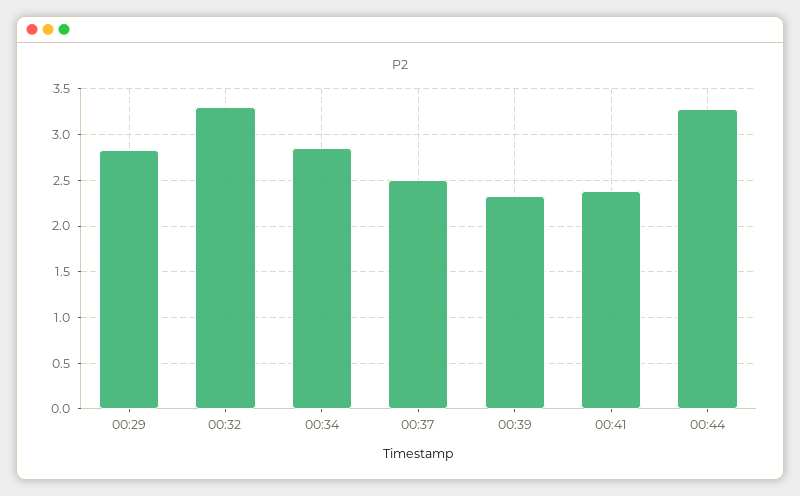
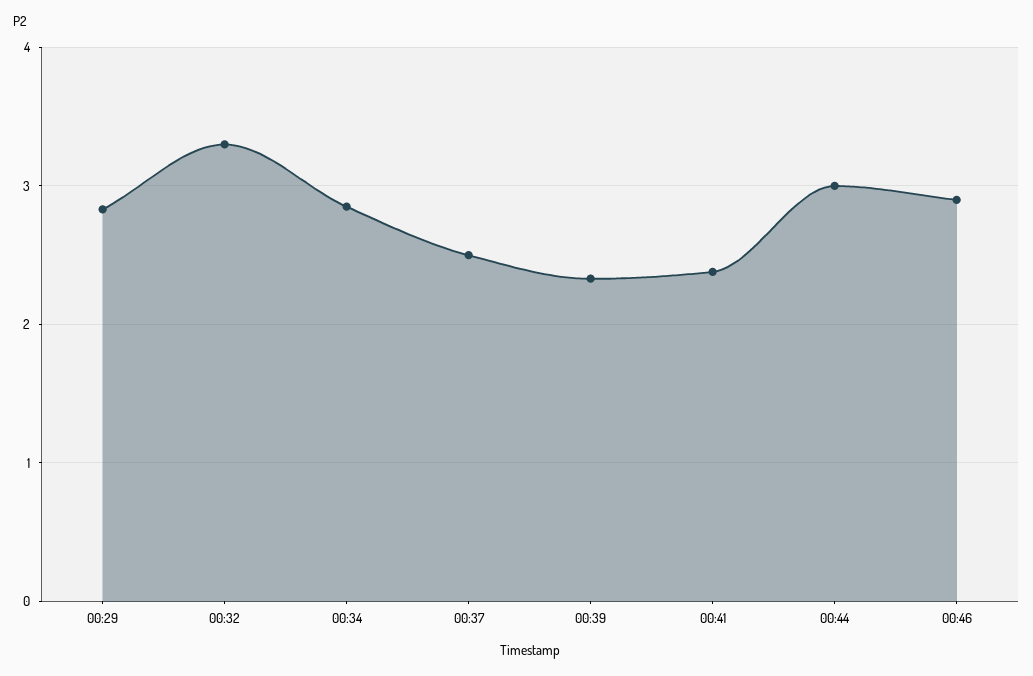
00:44: 3.3 -> 3
00:46: none -> 2.9

